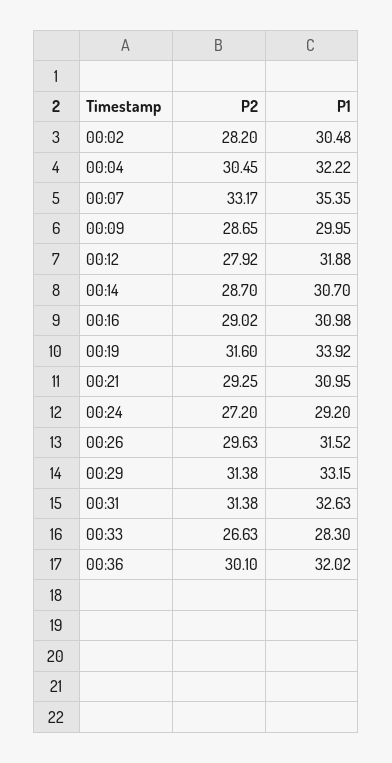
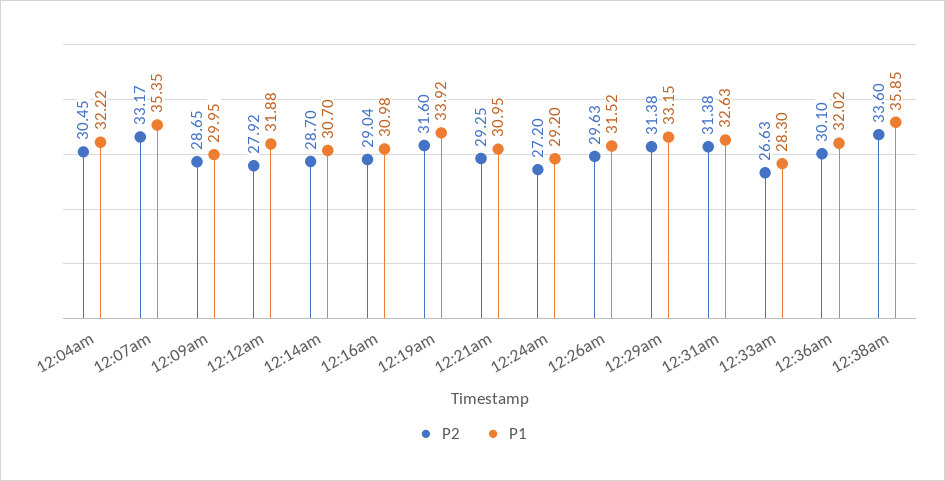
P2, 00:02: 28.2 -> none
P1, 00:02: 30.48 -> none
P2, 00:16: 29.02 -> 29.04
P2, 12:38am: none -> 33.6
P1, 12:38am: none -> 35.85

